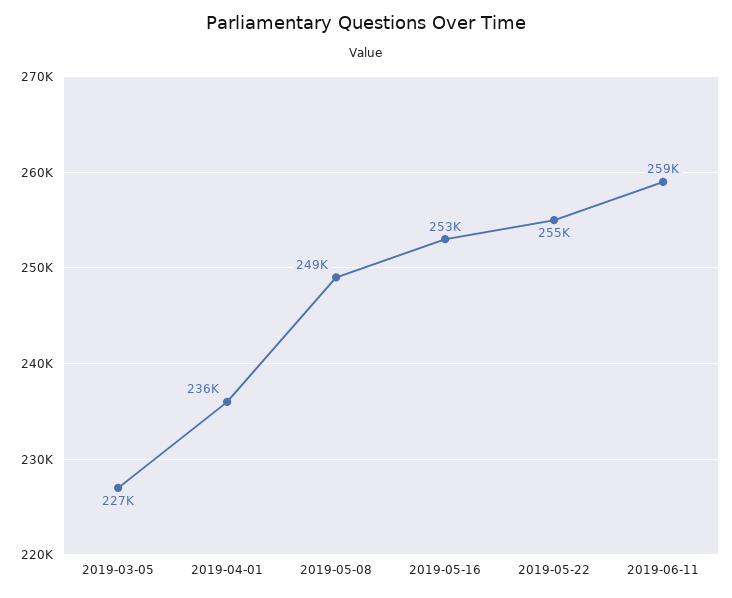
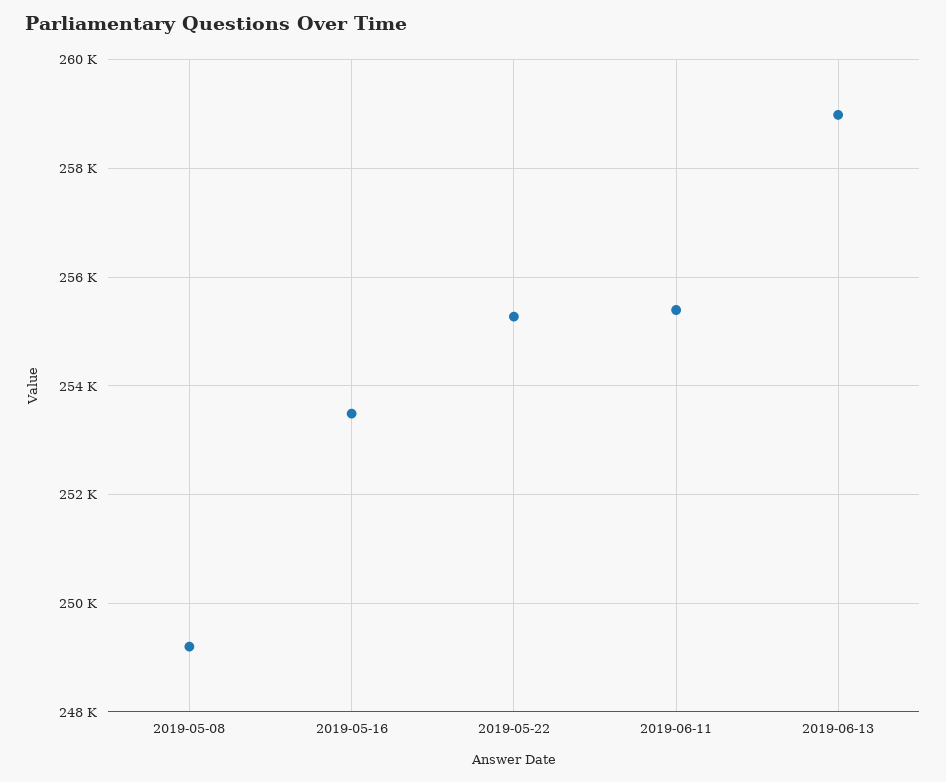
2019-03-05: 227000 -> none
2019-04-01: 236000 -> none
2019-06-11: 259000 -> 255400
2019-06-13: none -> 259000

